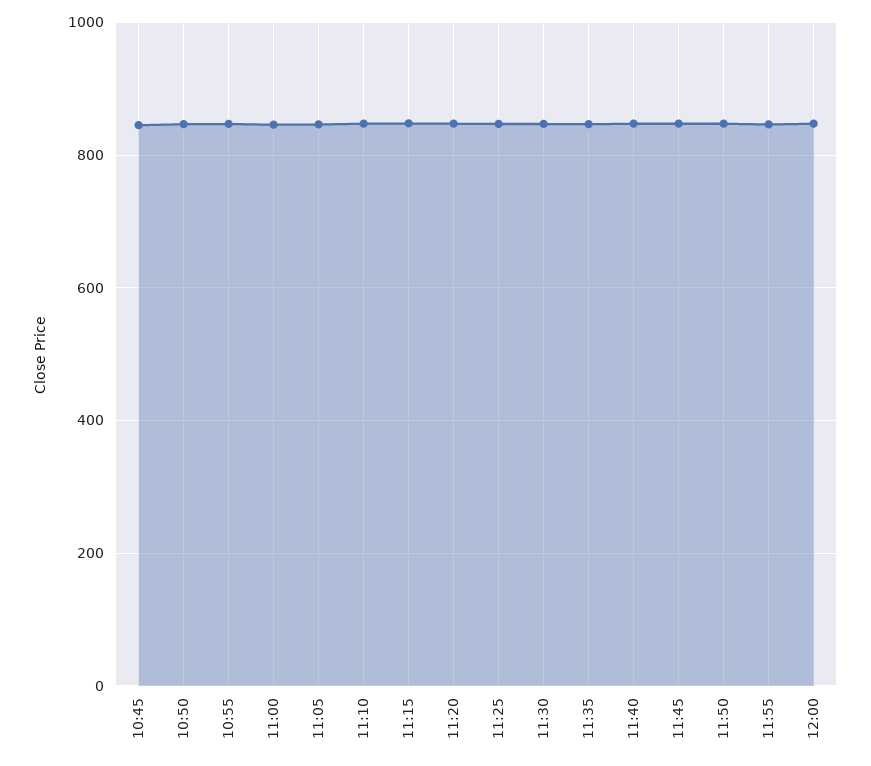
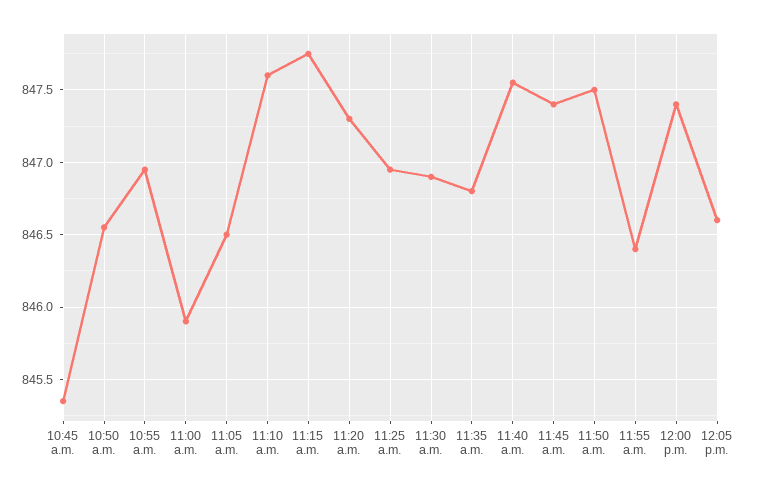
12:05 p.m.: none -> 846.6

